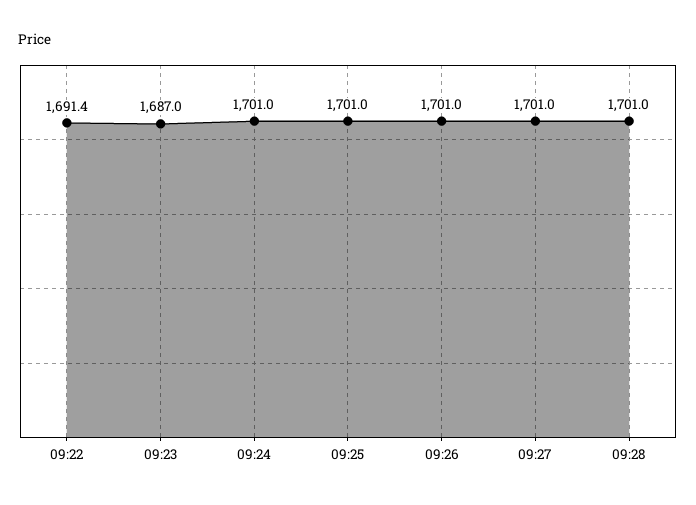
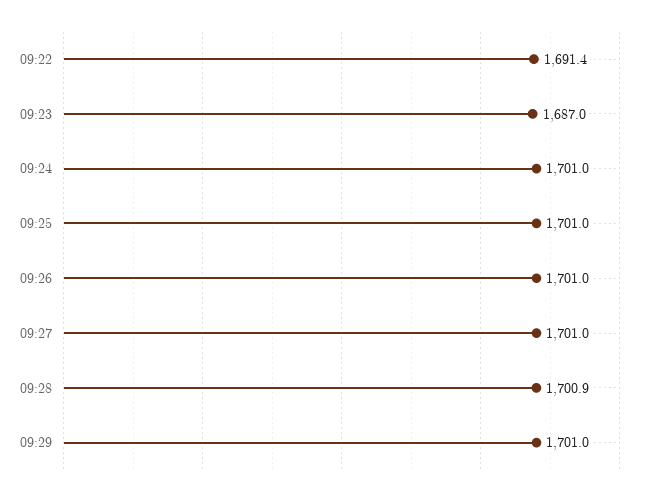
09:28: 1701 -> 1700.9
09:29: none -> 1701

